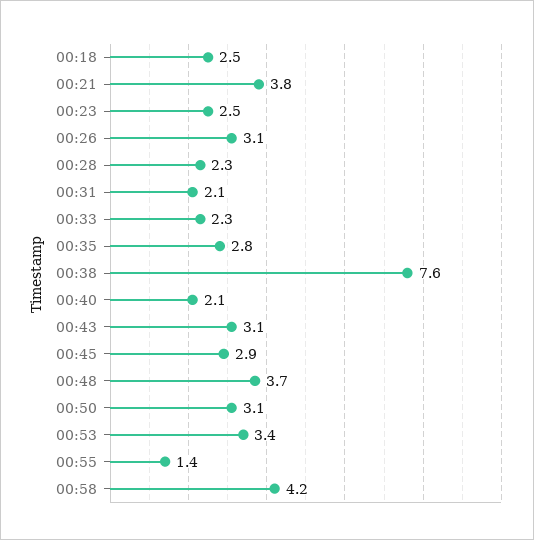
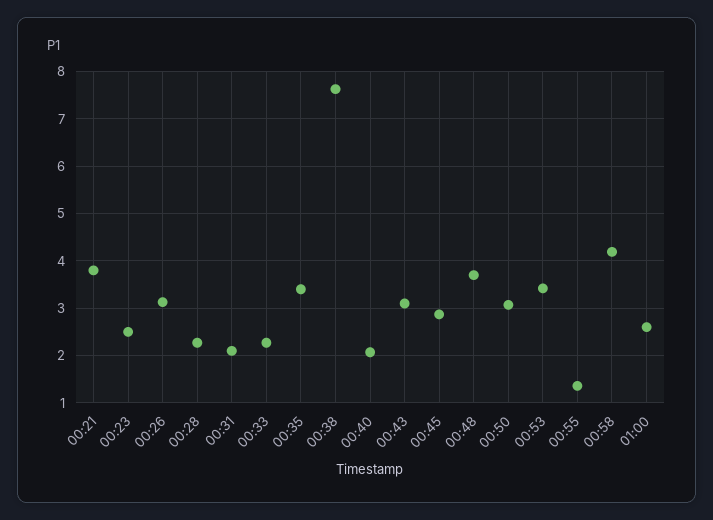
00:18: 2.5 -> none
00:35: 2.8 -> 3.4
01:00: none -> 2.6

